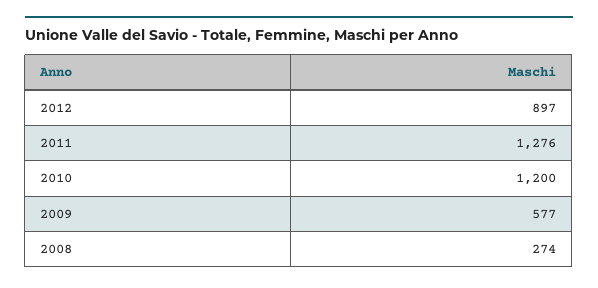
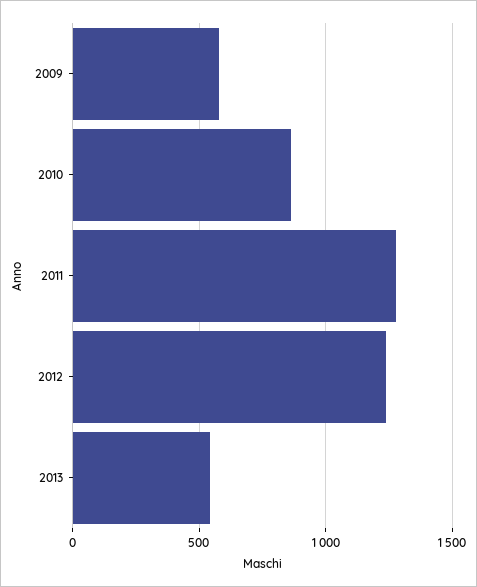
2012: 897 -> 1250
2010: 1200 -> 850
2008: 274 -> none
2013: none -> 550

